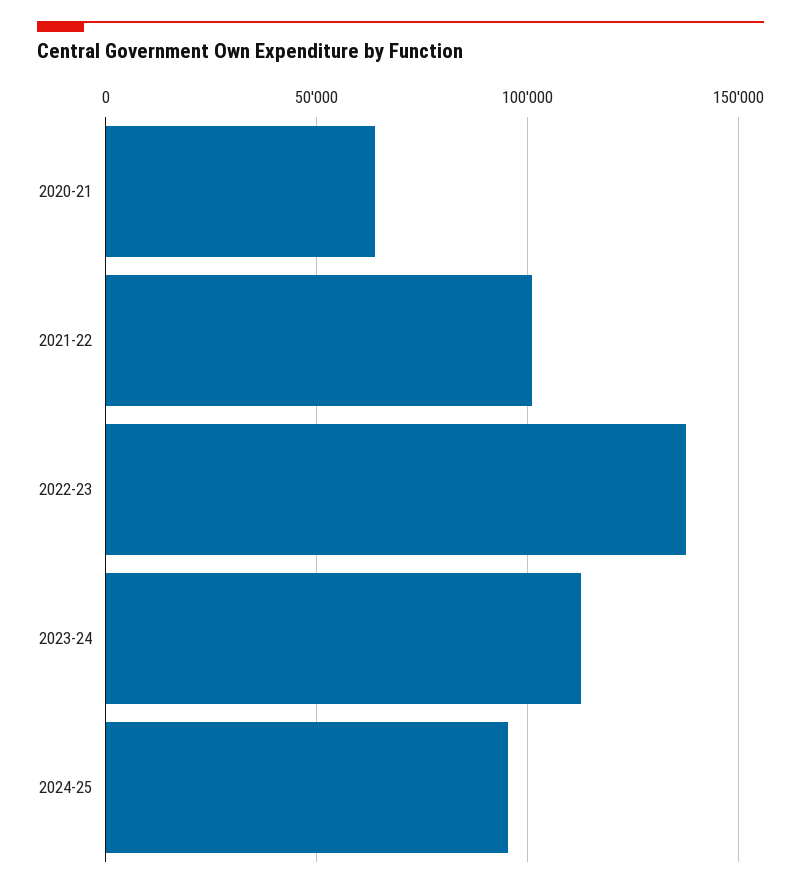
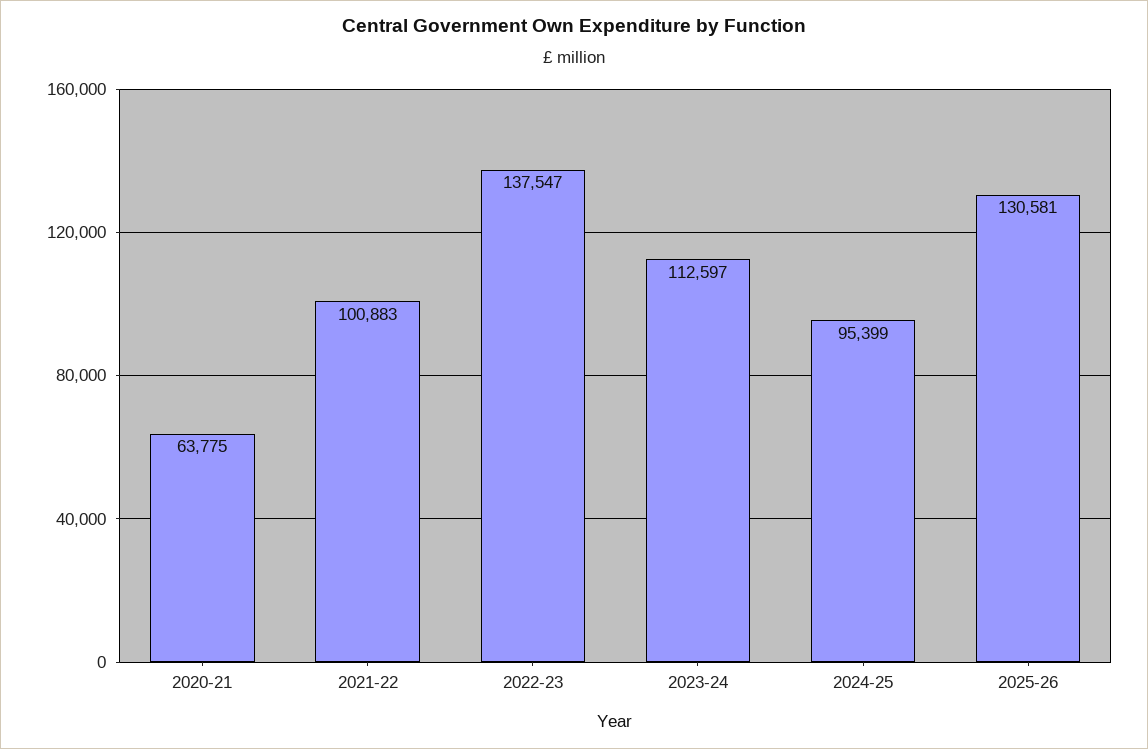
2025-26: none -> 130581

